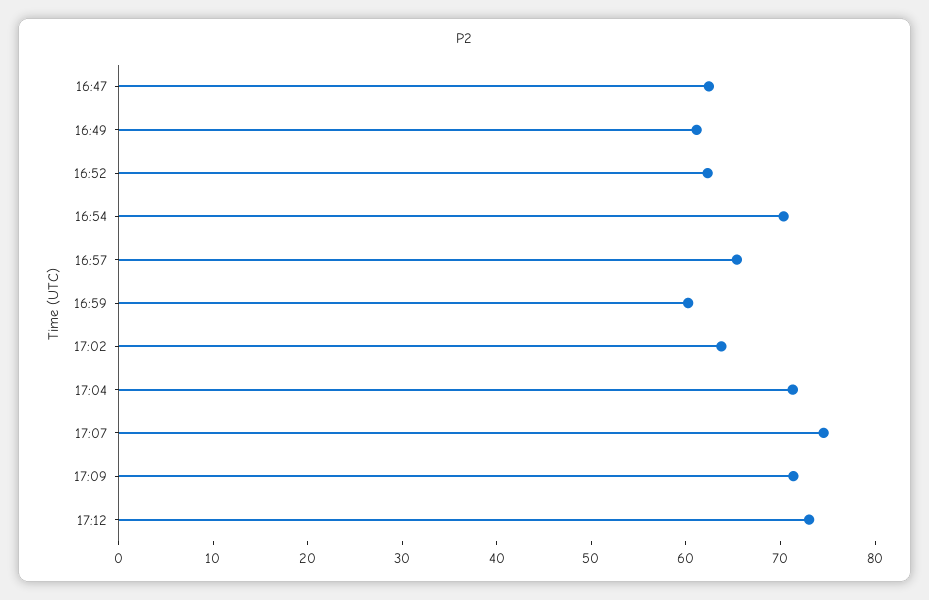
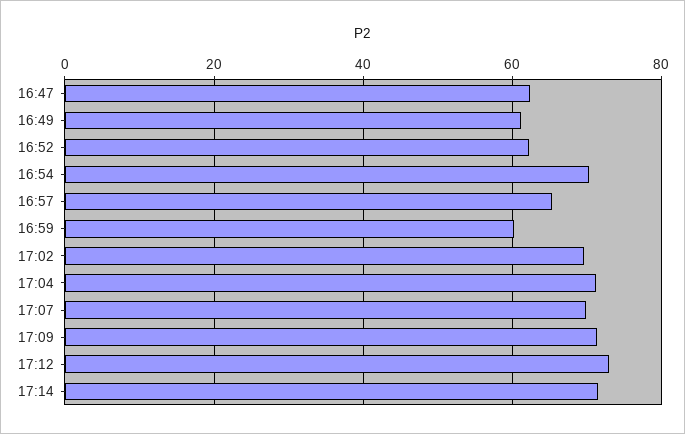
17:02: 64 -> 70
17:07: 74 -> 70
17:14: none -> 72

